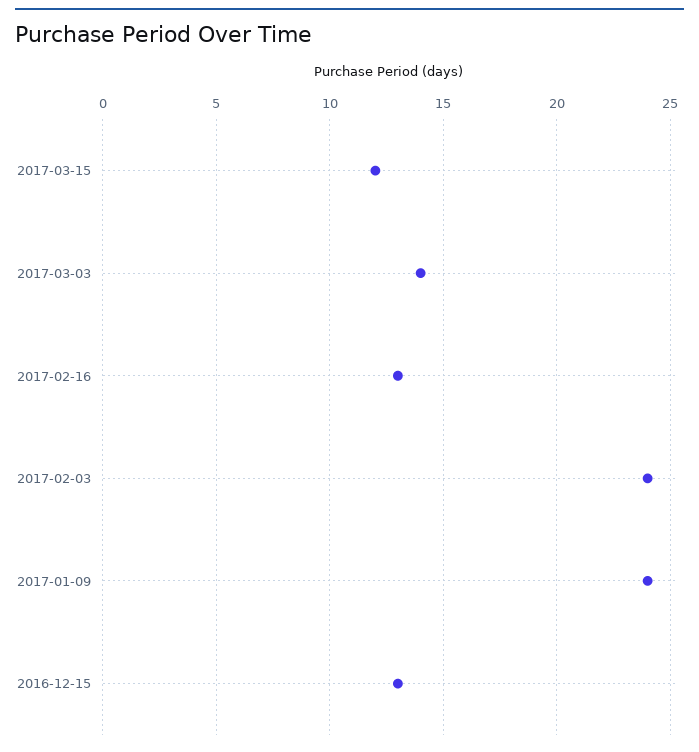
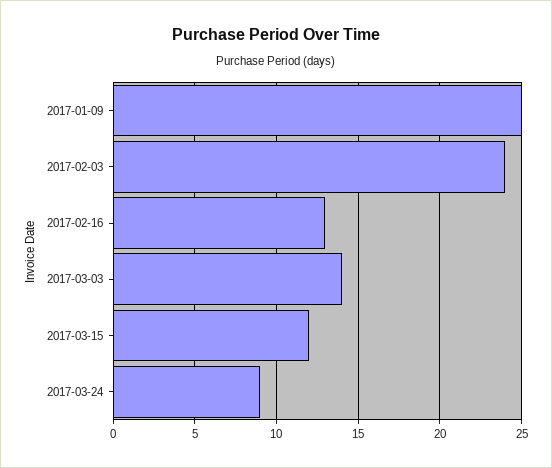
2017-01-09: 24 -> 25
2016-12-15: 13 -> none
2017-03-24: none -> 9

